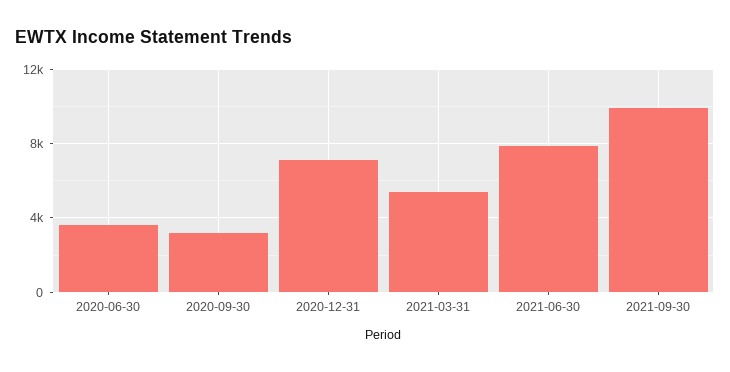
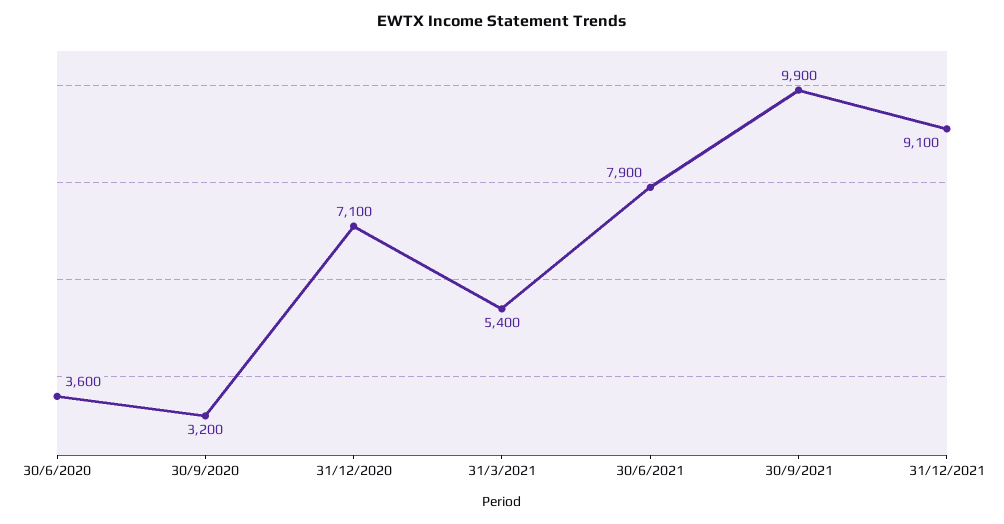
31/12/2021: none -> 9100

